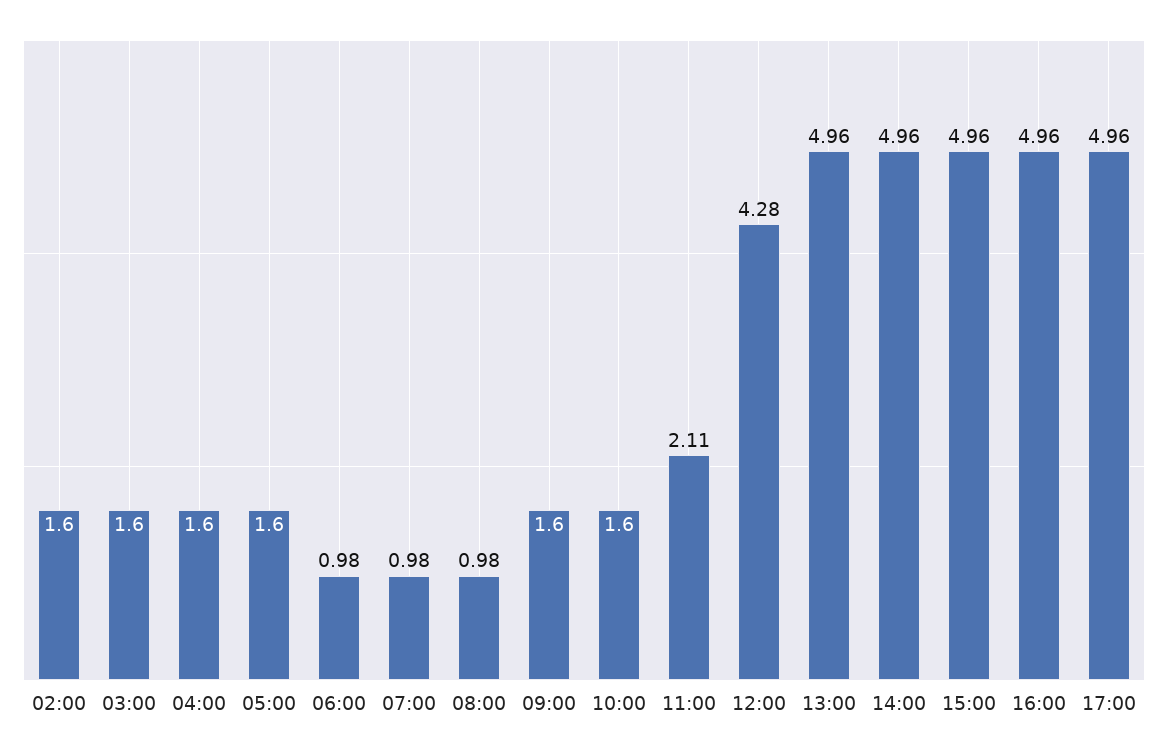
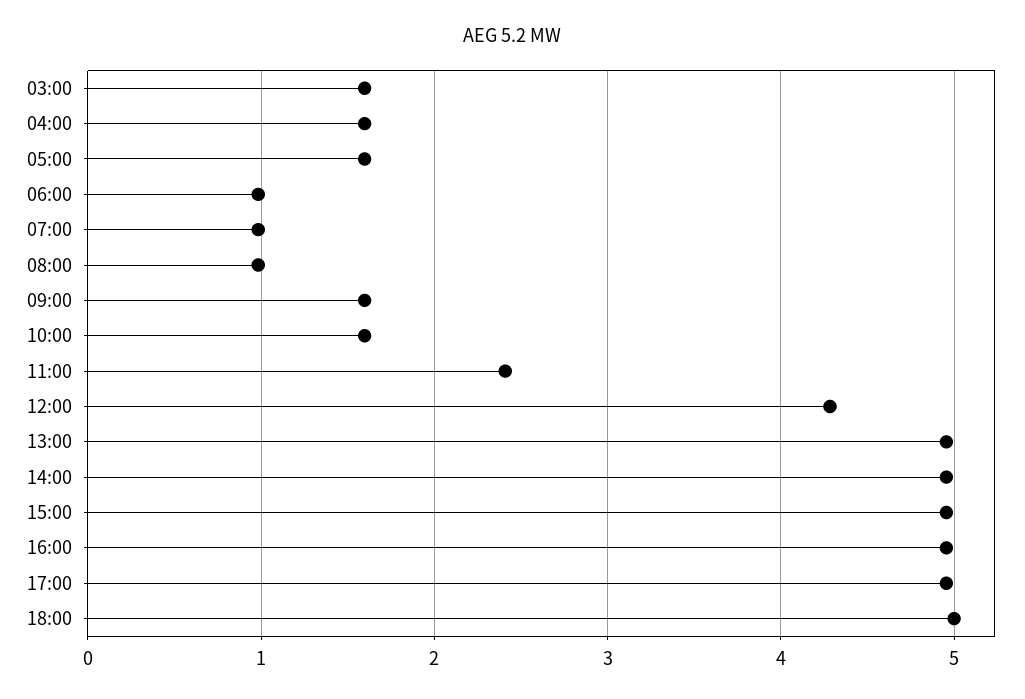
02:00: 1.6 -> none
11:00: 2.11 -> 2.4
18:00: none -> 5

